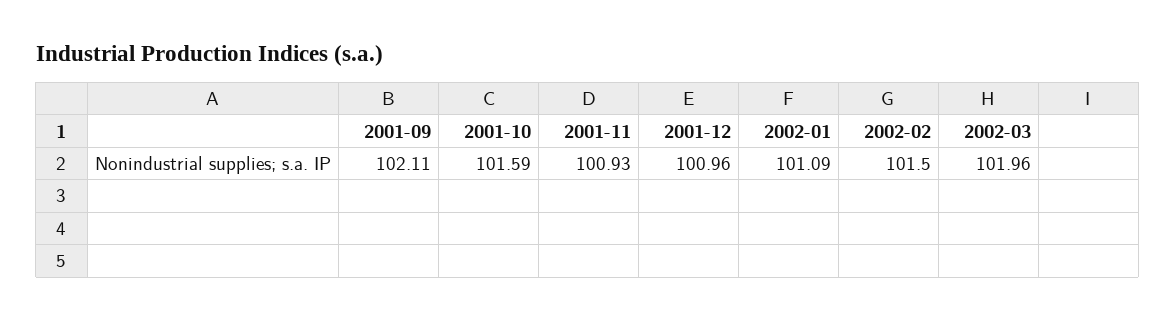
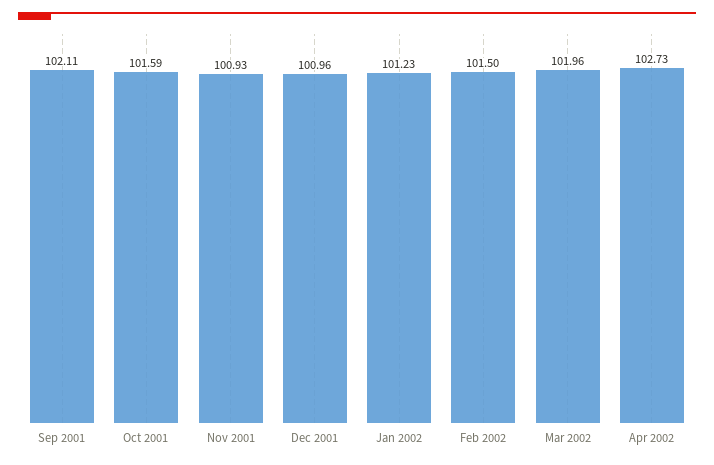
2002-01: 101.09 -> 101.23
Apr 2002: none -> 102.73

